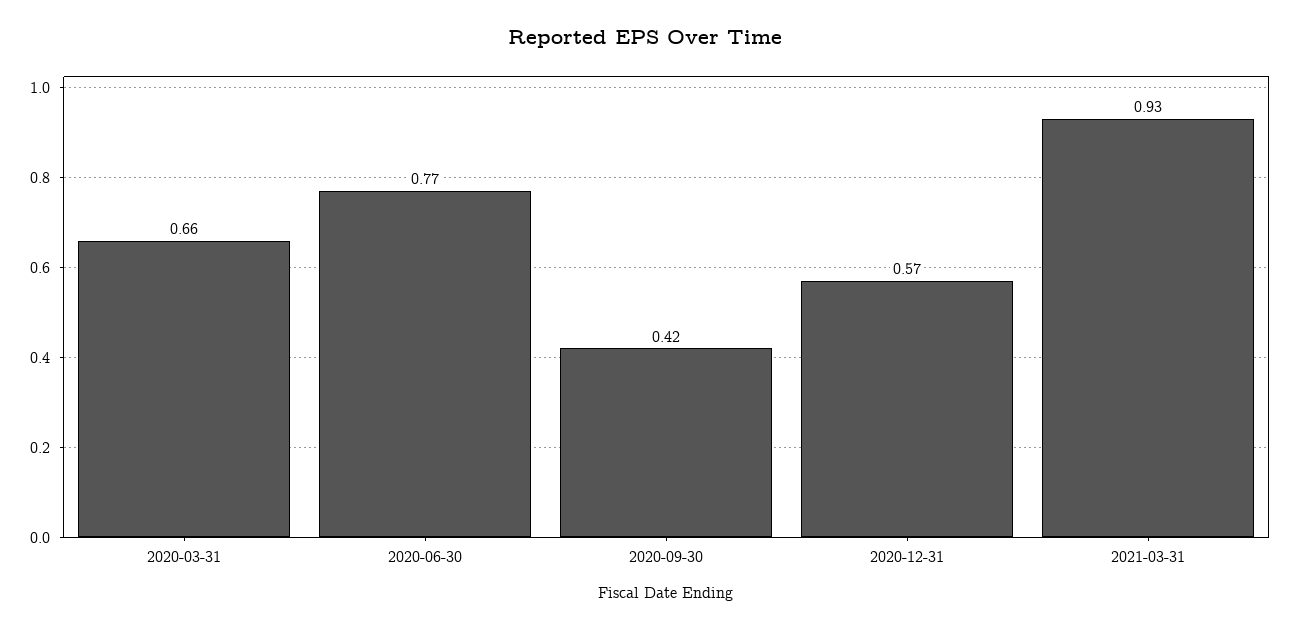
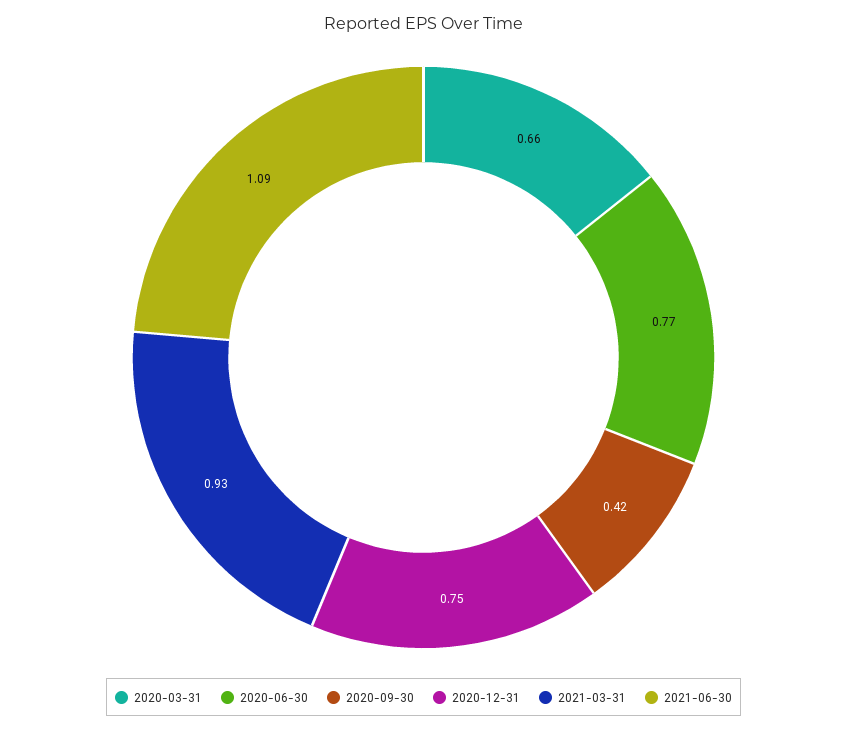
2020-12-31: 0.57 -> 0.75
2021-06-30: none -> 1.09

